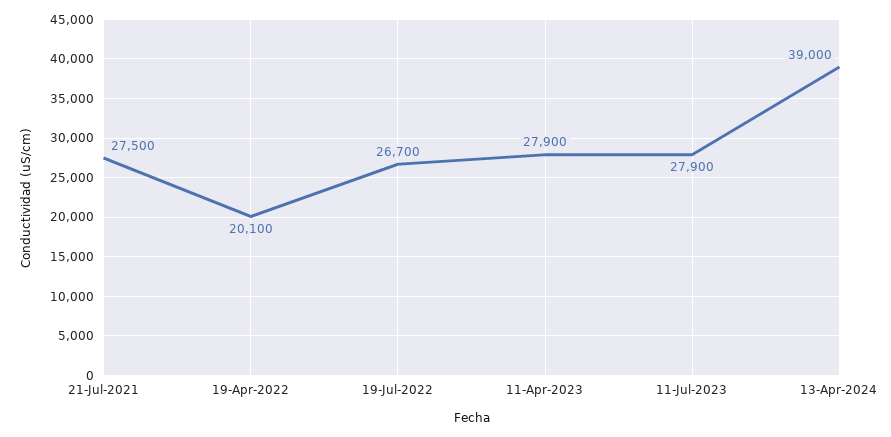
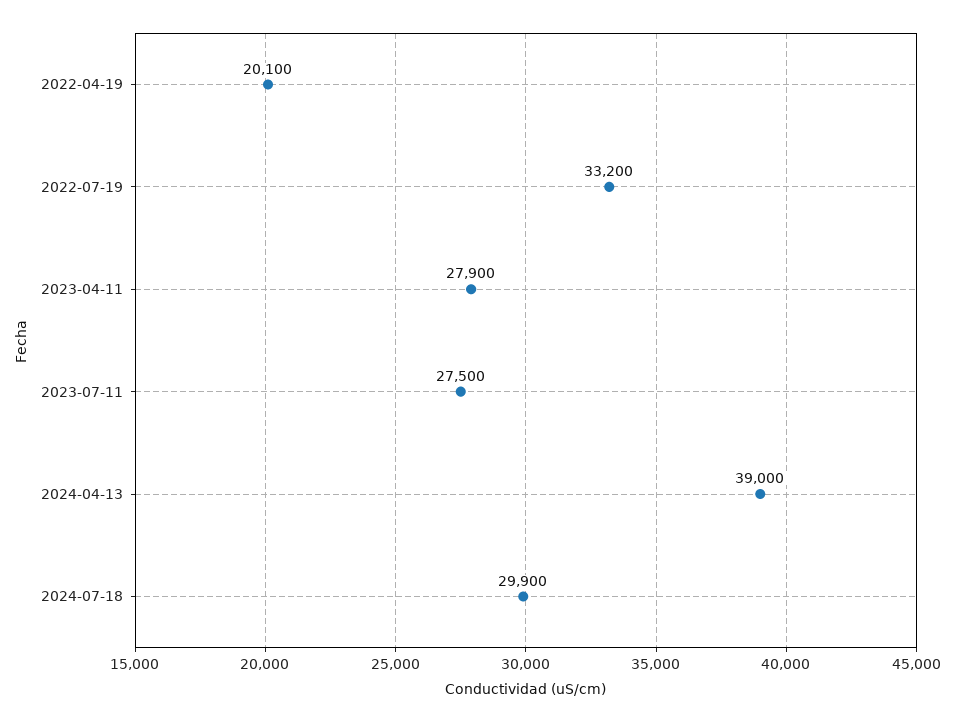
21-Jul-2021: 27500 -> none
19-Jul-2022: 26700 -> 33200
11-Jul-2023: 27900 -> 27500
2024-07-18: none -> 29900

